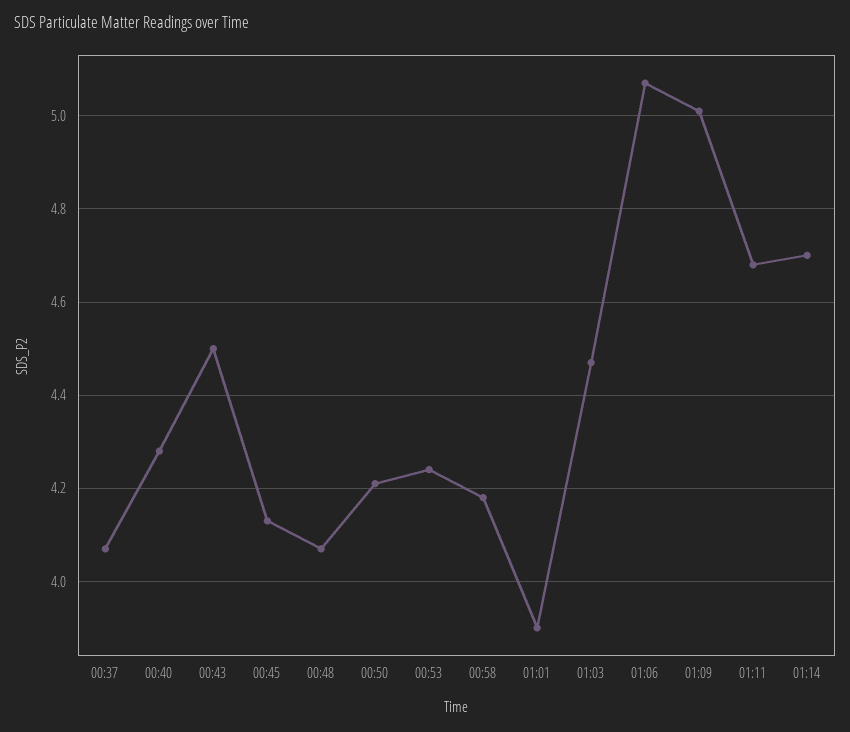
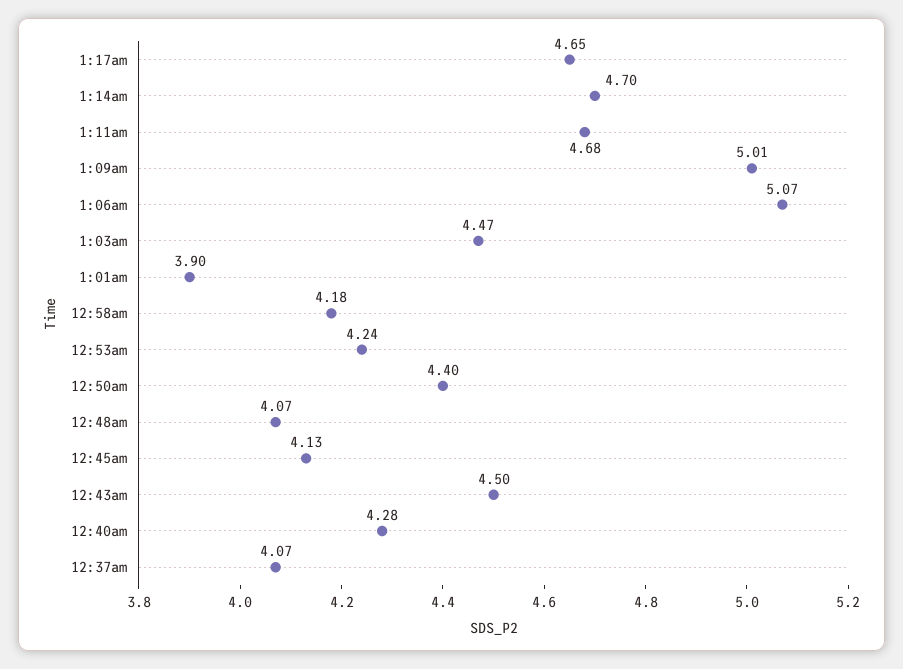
00:50: 4.2 -> 4.4
1:17am: none -> 4.65

